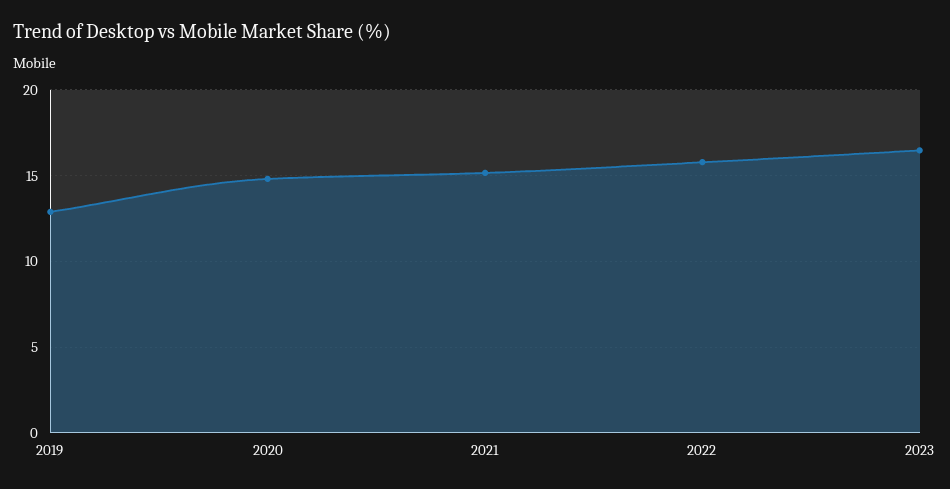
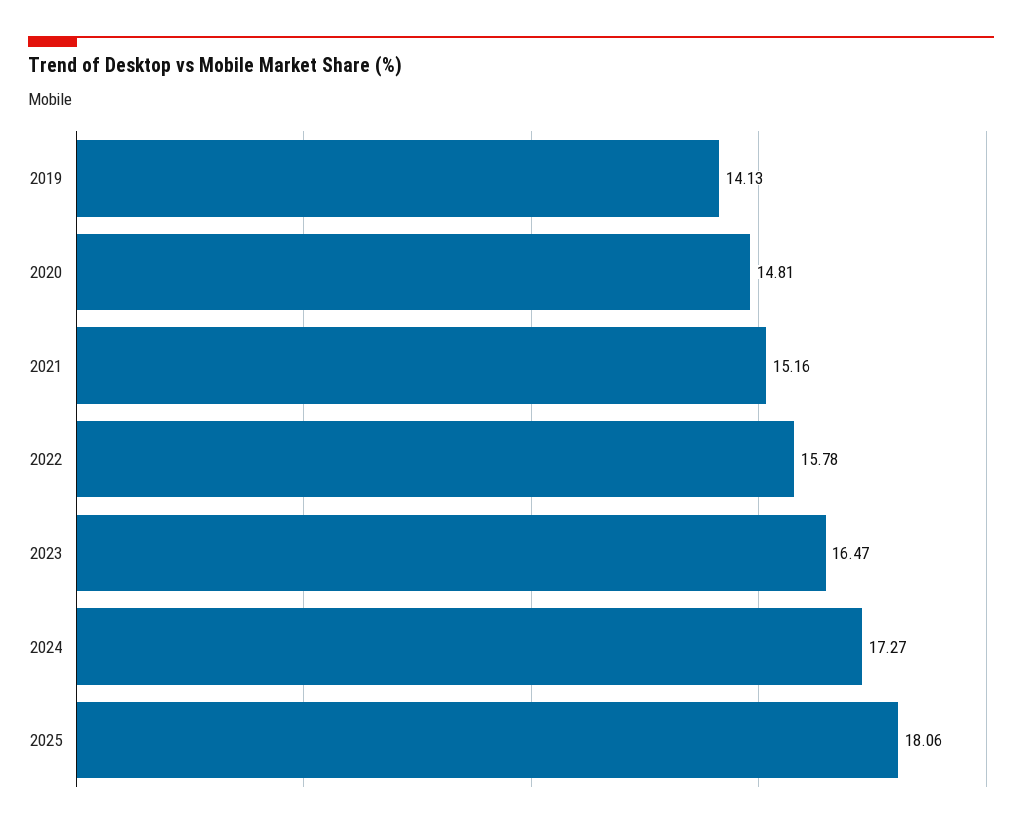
2019: 13 -> 14.13
2024: none -> 17.27
2025: none -> 18.06

